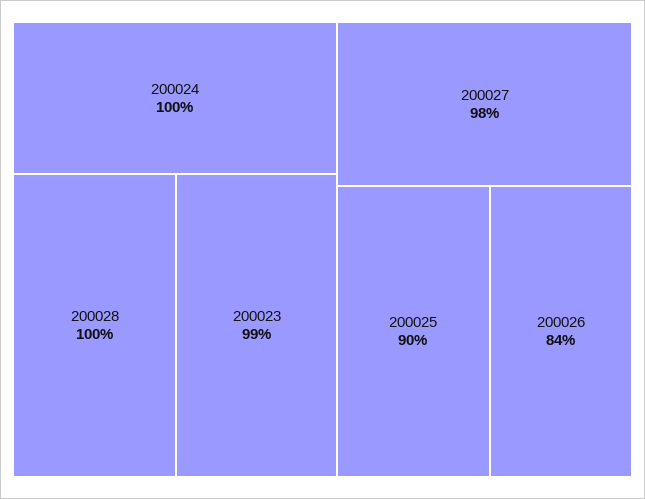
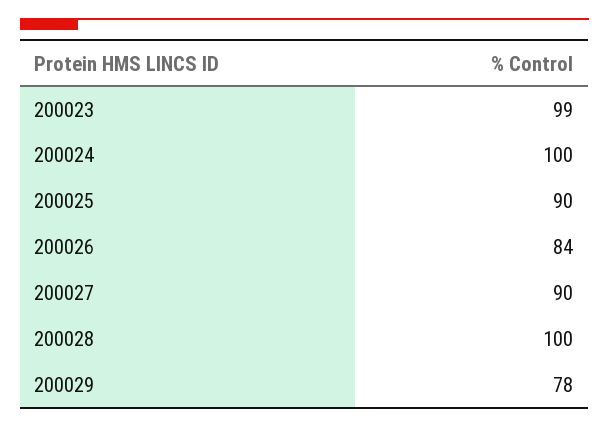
200027: 98 -> 90
200029: none -> 78

